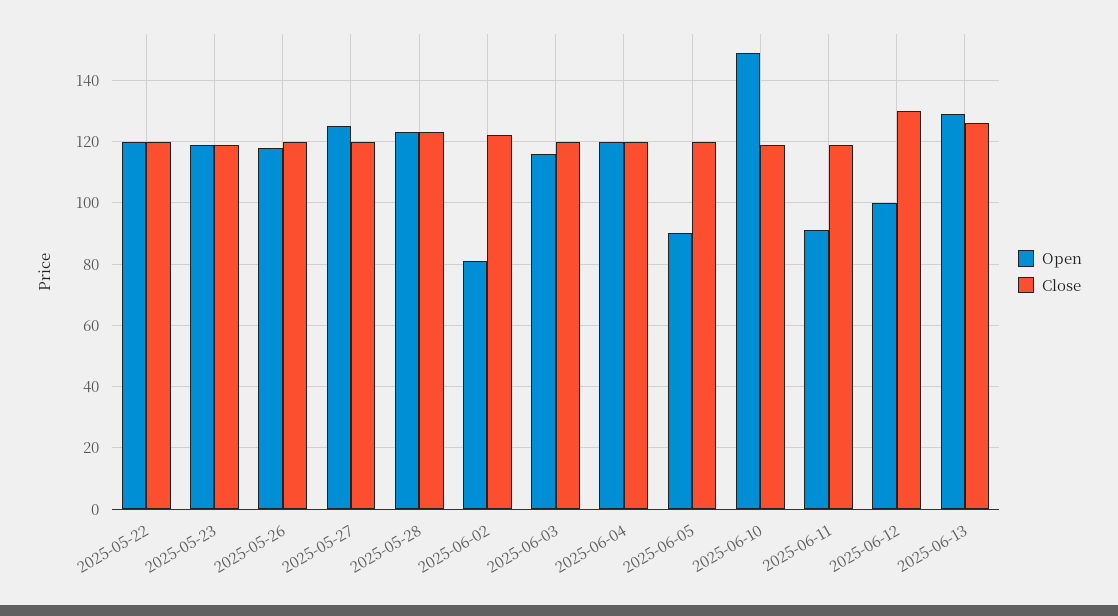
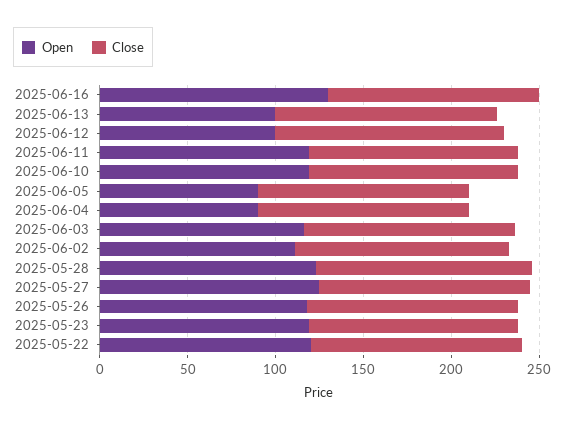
Open, 2025-06-02: 80 -> 110
Open, 2025-06-04: 120 -> 90
Open, 2025-06-10: 150 -> 120
Open, 2025-06-11: 90 -> 120
Open, 2025-06-13: 130 -> 100
Open, 2025-06-16: none -> 130
Close, 2025-06-16: none -> 120

